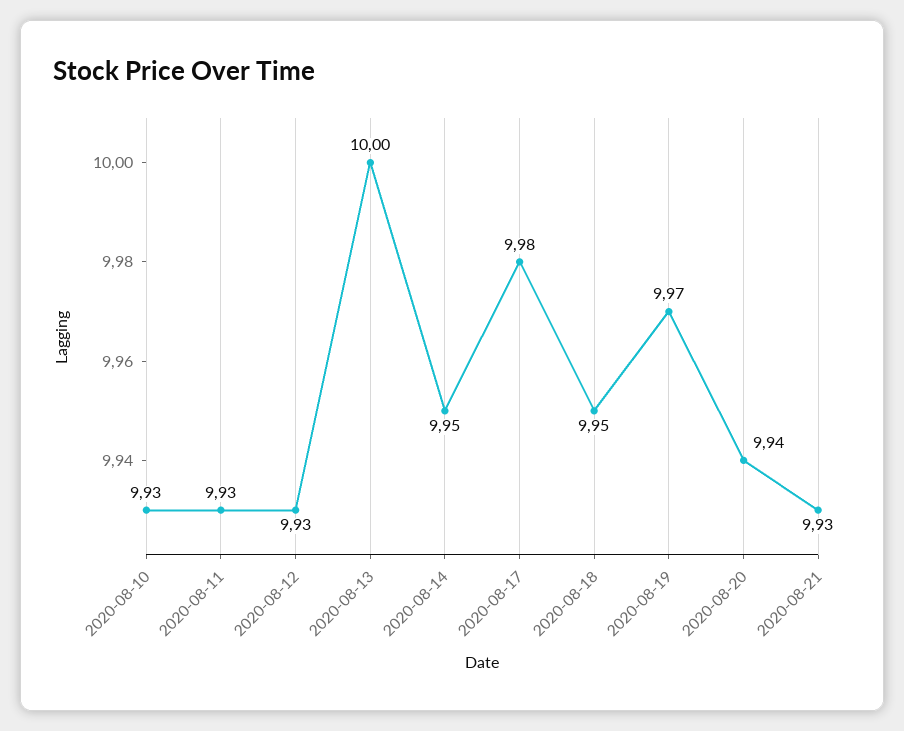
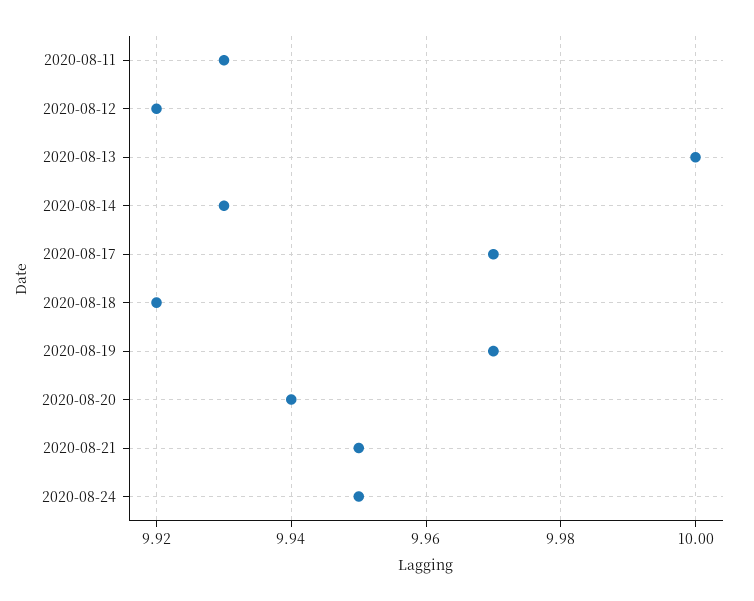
2020-08-10: 9.93 -> none
2020-08-12: 9.93 -> 9.92
2020-08-14: 9.95 -> 9.93
2020-08-17: 9.98 -> 9.97
2020-08-18: 9.95 -> 9.92
2020-08-21: 9.93 -> 9.95
2020-08-24: none -> 9.95

